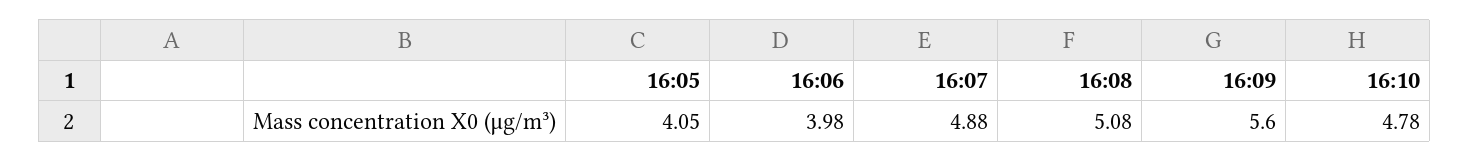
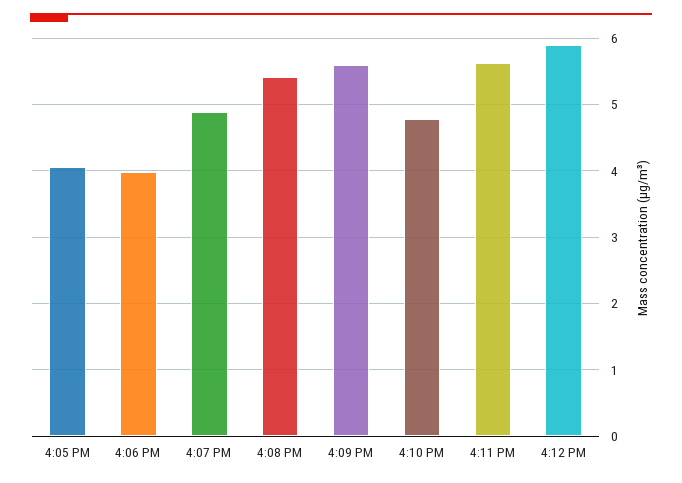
16:08: 5.08 -> 5.4
4:11 PM: none -> 5.6
4:12 PM: none -> 5.9

